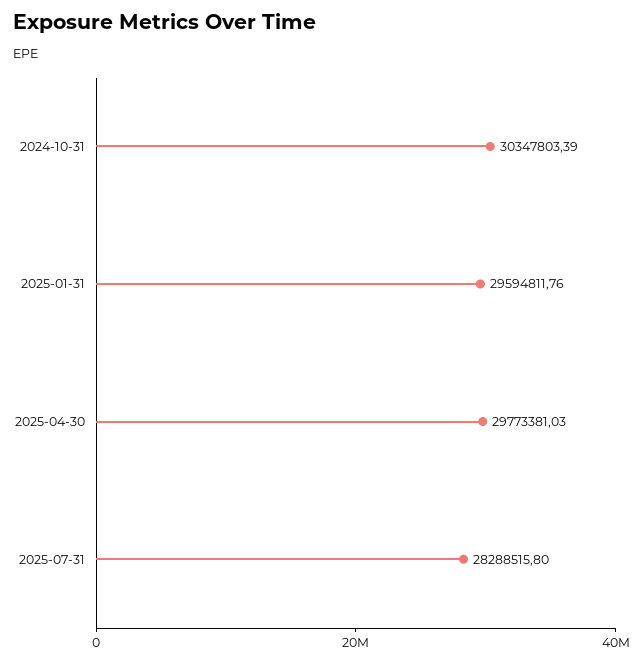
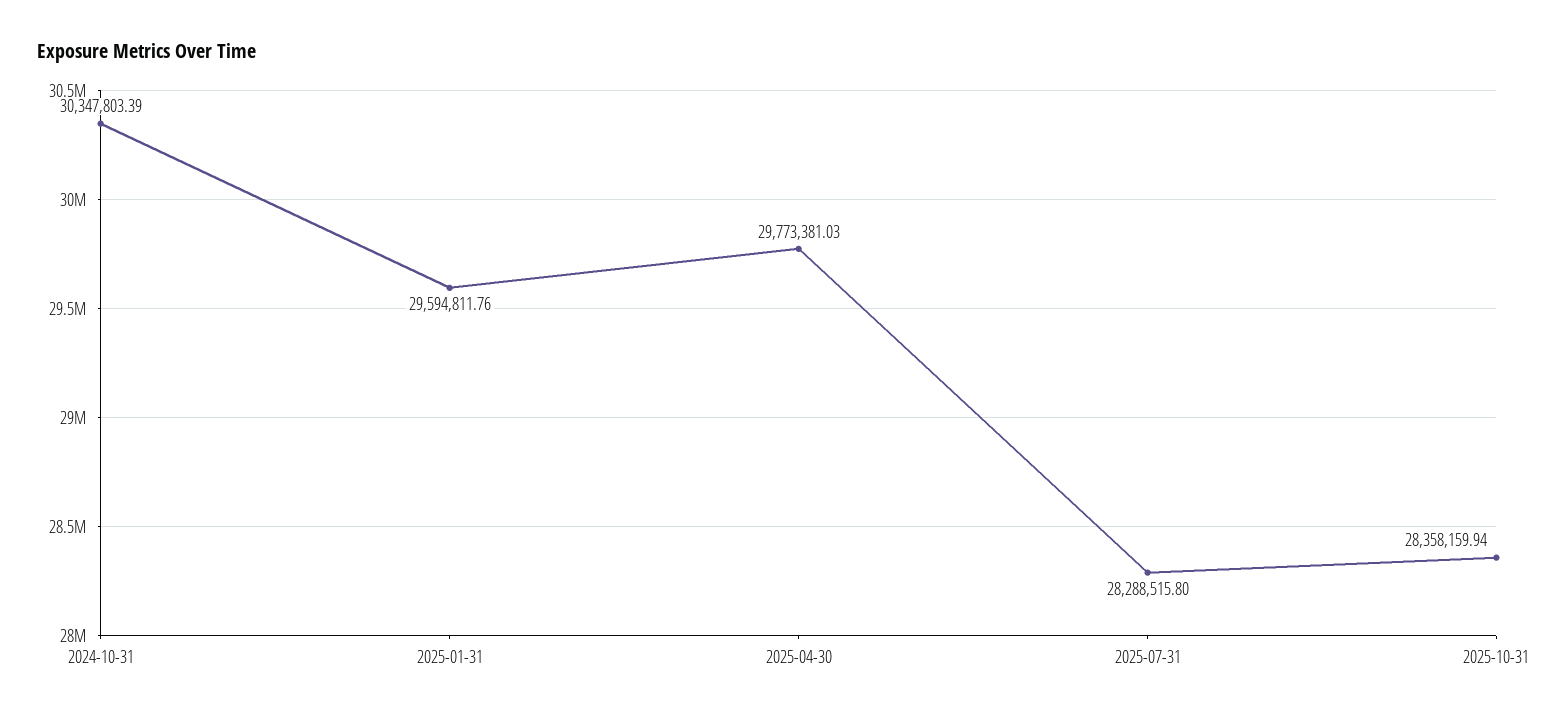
2025-10-31: none -> 28358159.94

